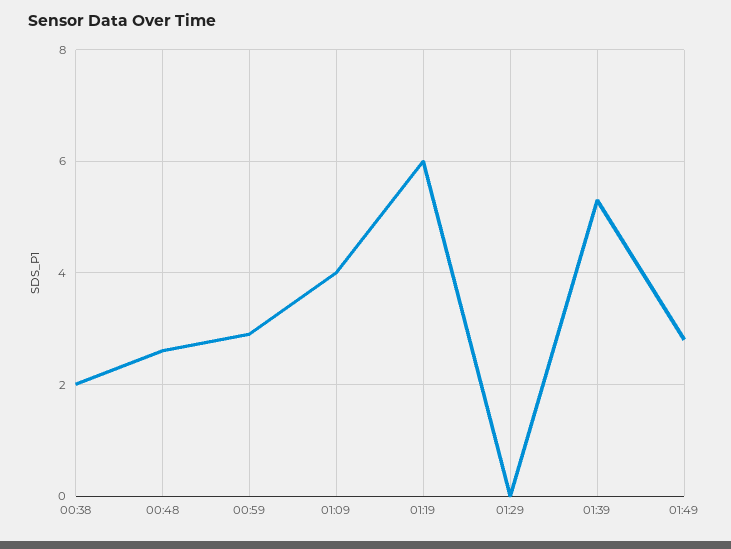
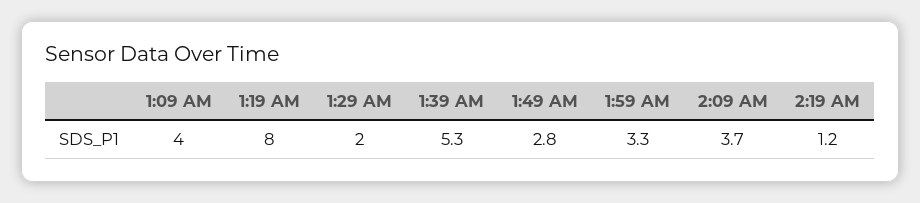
00:38: 2 -> none
00:48: 2.5 -> none
00:59: 3 -> none
01:19: 6 -> 8
01:29: 0 -> 2
1:59 AM: none -> 3.3
2:09 AM: none -> 3.7
2:19 AM: none -> 1.2

